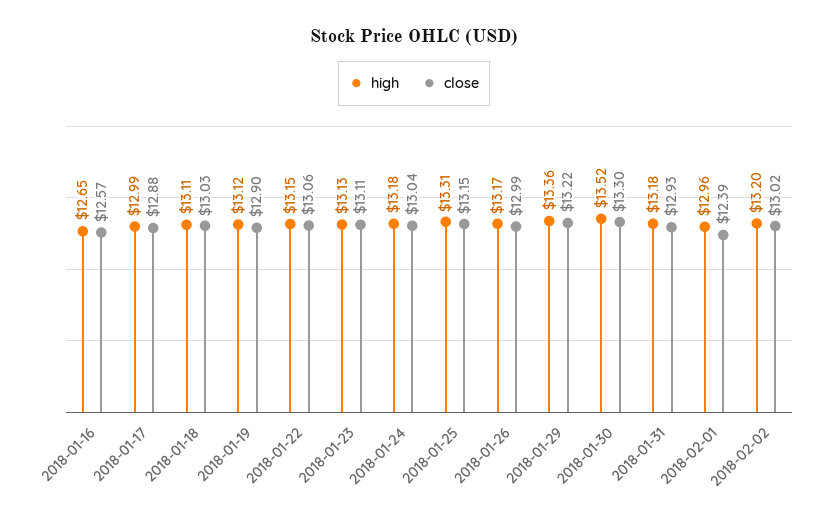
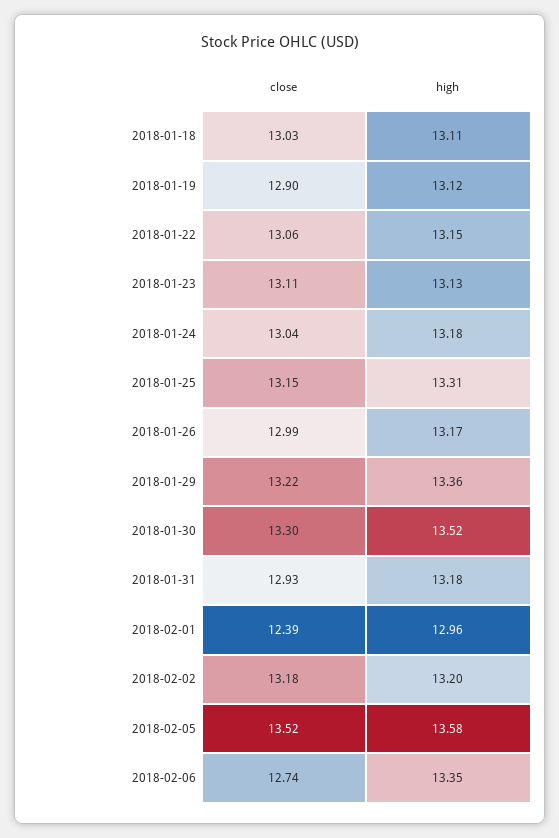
high, 2018-01-16: 12.65 -> none
close, 2018-01-16: 12.57 -> none
high, 2018-01-17: 12.99 -> none
close, 2018-01-17: 12.88 -> none
close, 2018-02-02: 13.02 -> 13.18
close, 2018-02-05: none -> 13.52
high, 2018-02-05: none -> 13.58
close, 2018-02-06: none -> 12.74
high, 2018-02-06: none -> 13.35

